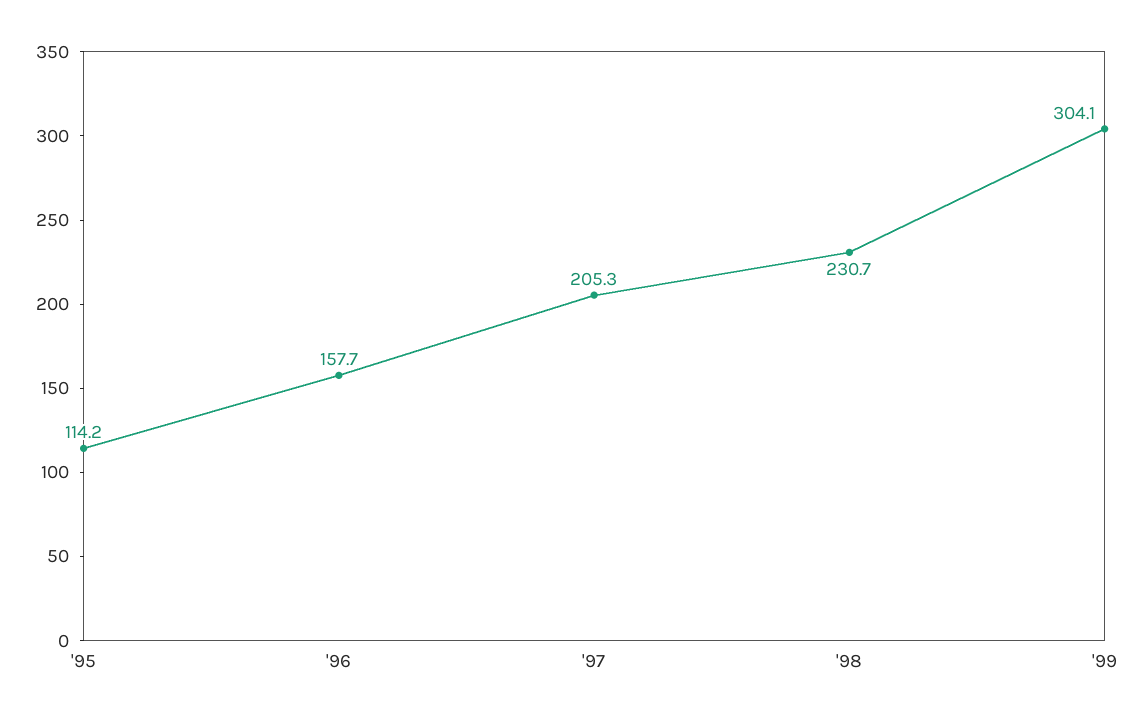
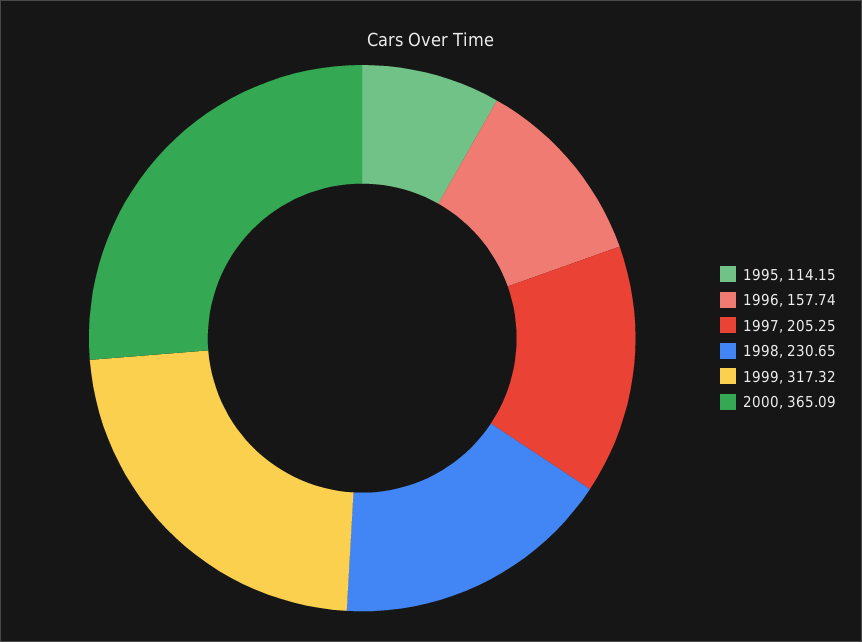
'99: 304.1 -> 317.32
2000: none -> 365.09

